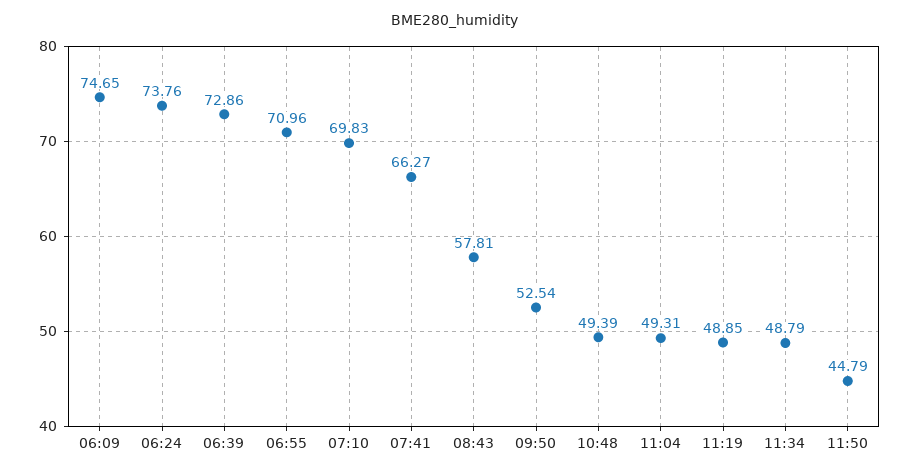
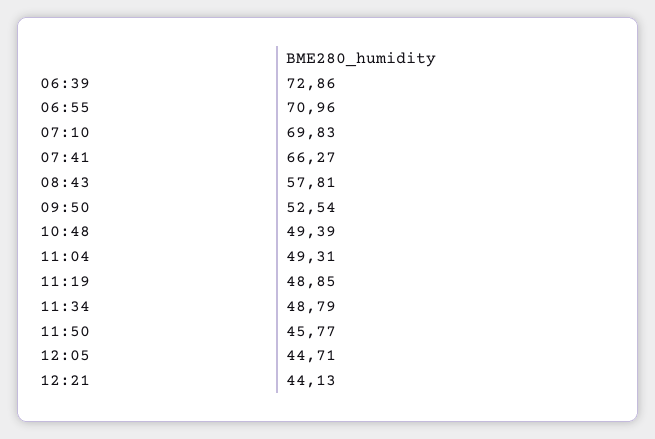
06:09: 74.65 -> none
06:24: 73.76 -> none
11:50: 44.79 -> 45.77
12:05: none -> 44.71
12:21: none -> 44.13

